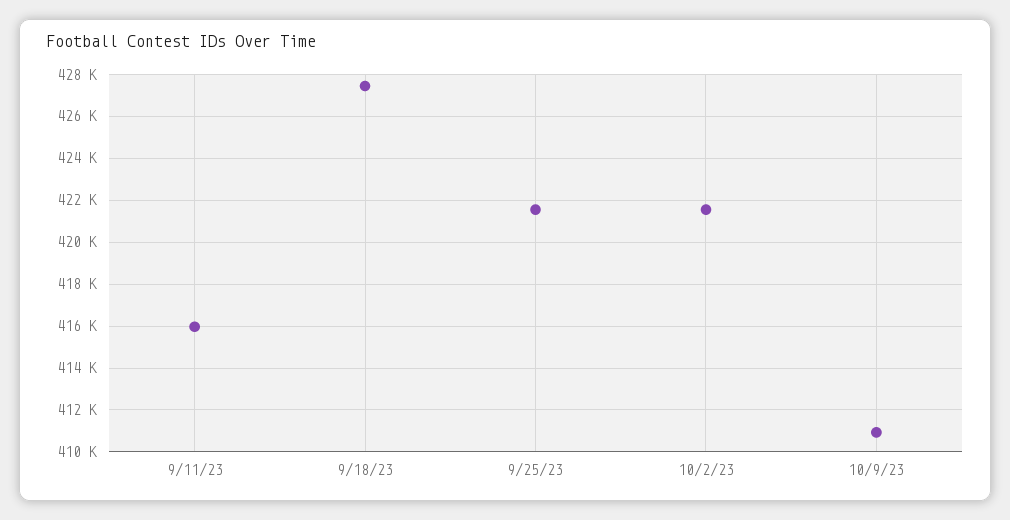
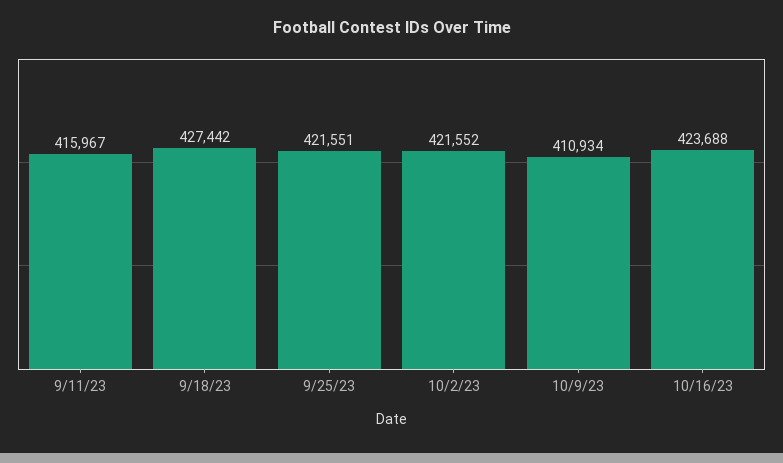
10/16/23: none -> 423688

